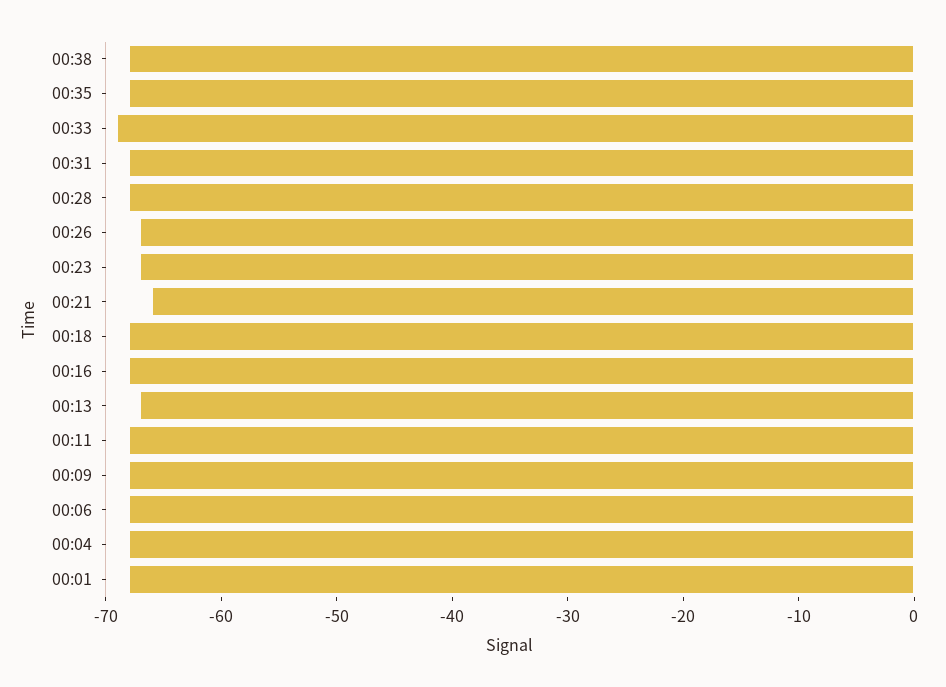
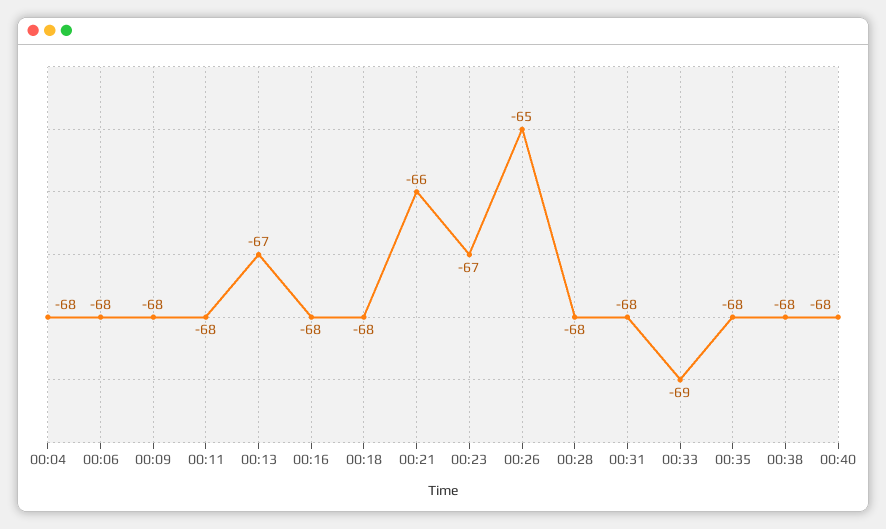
00:26: -67 -> -65
00:01: -68 -> none
00:40: none -> -68

